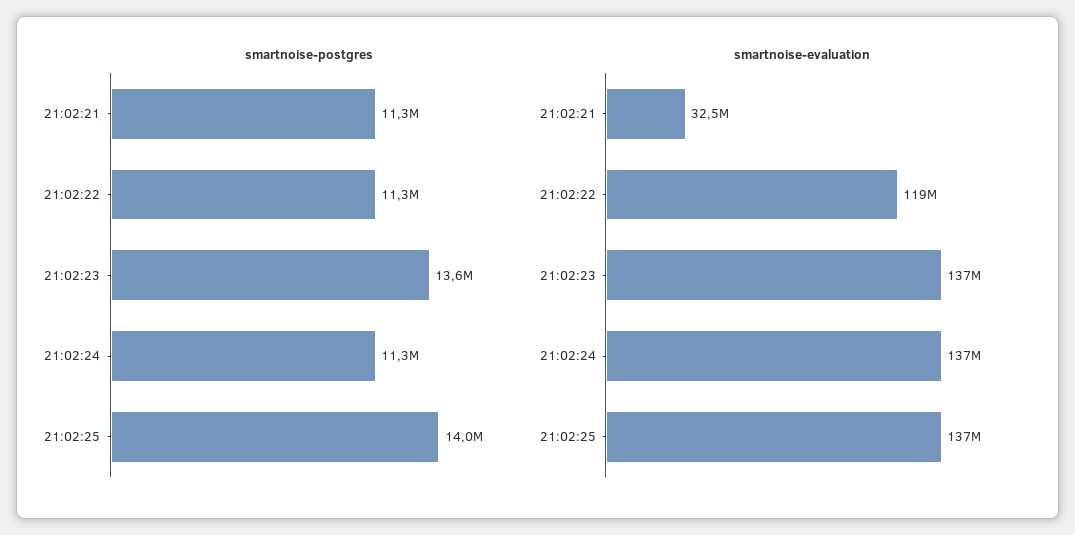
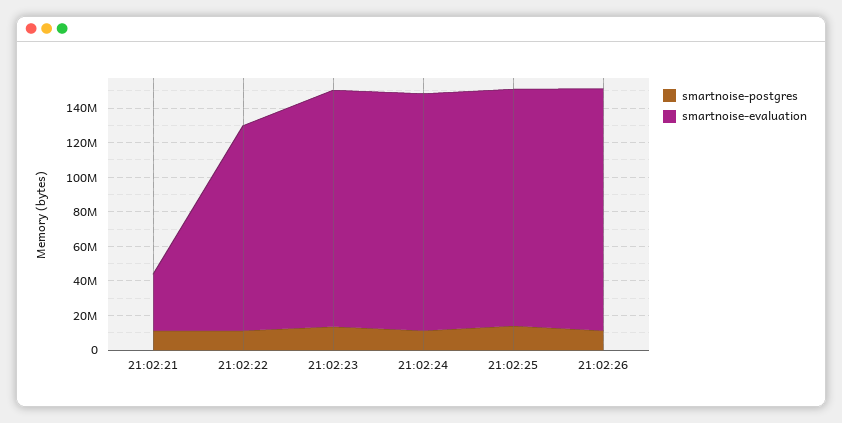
smartnoise-postgres, 21:02:26: none -> 10000000
smartnoise-evaluation, 21:02:26: none -> 140000000

